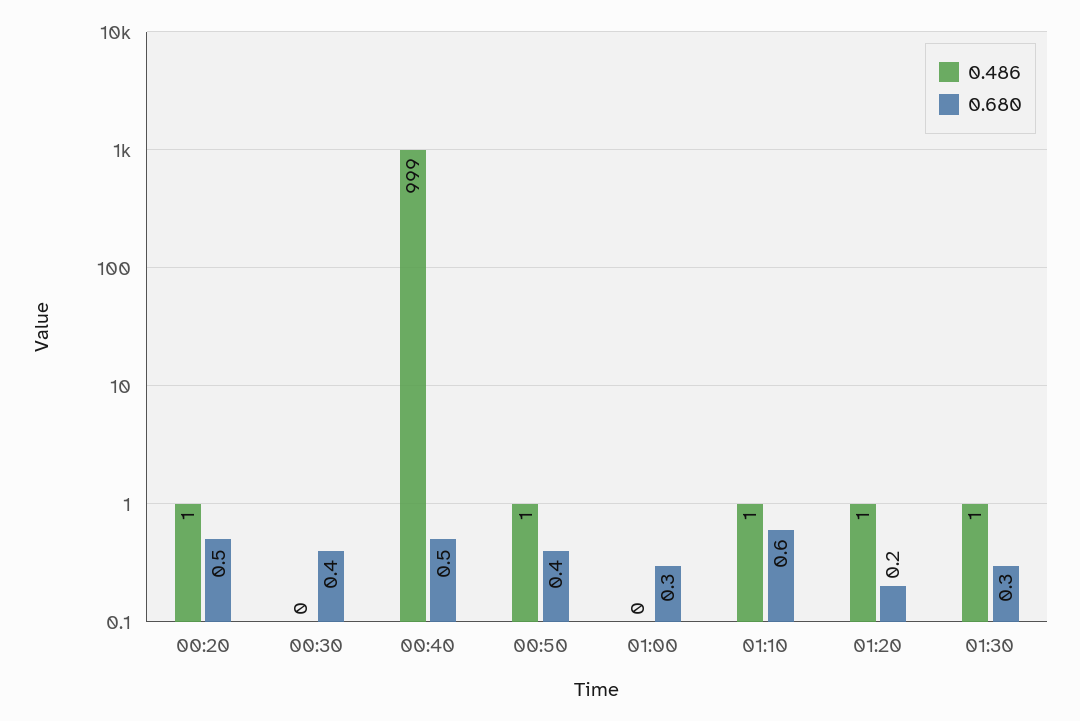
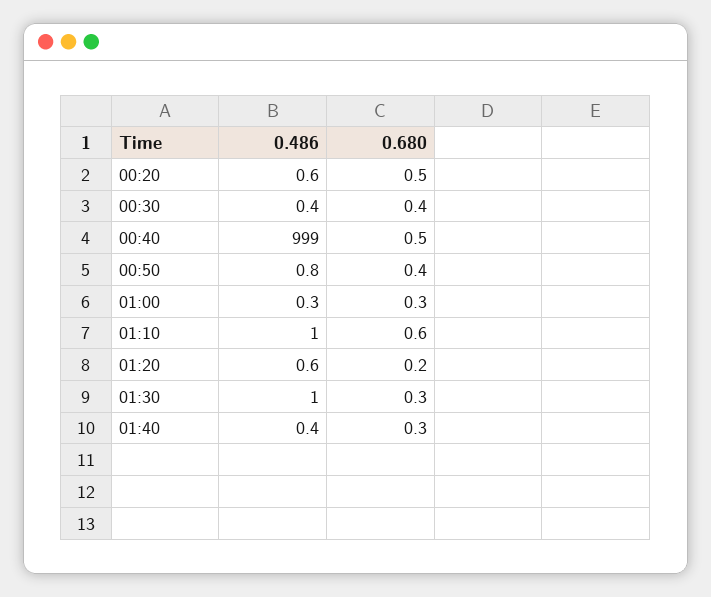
0.486, 01:40: none -> 0.4
0.680, 01:40: none -> 0.3

